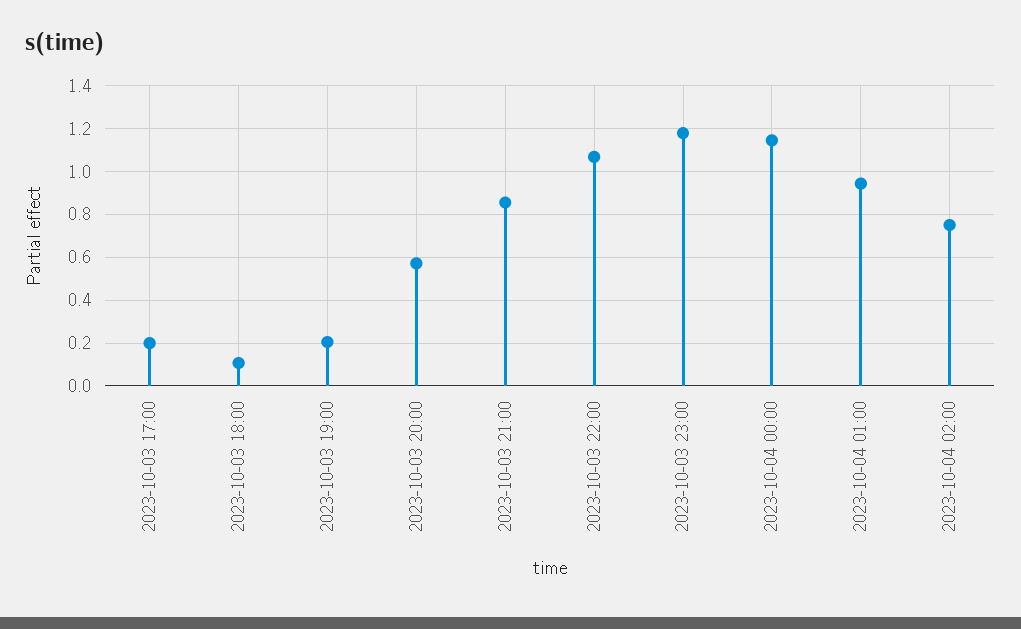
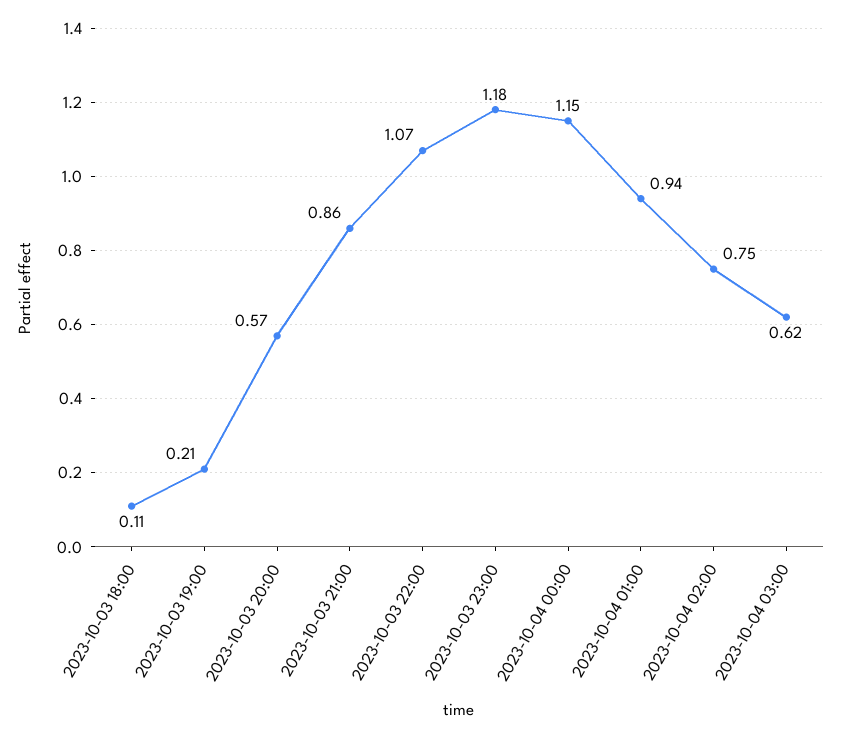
2023-10-03 17:00: 0.2 -> none
2023-10-04 03:00: none -> 0.62

